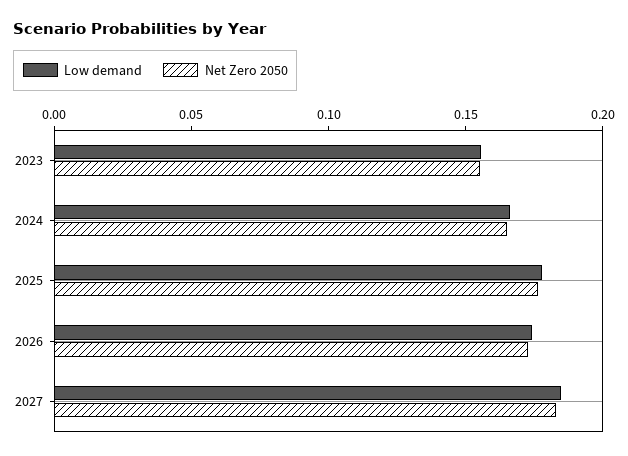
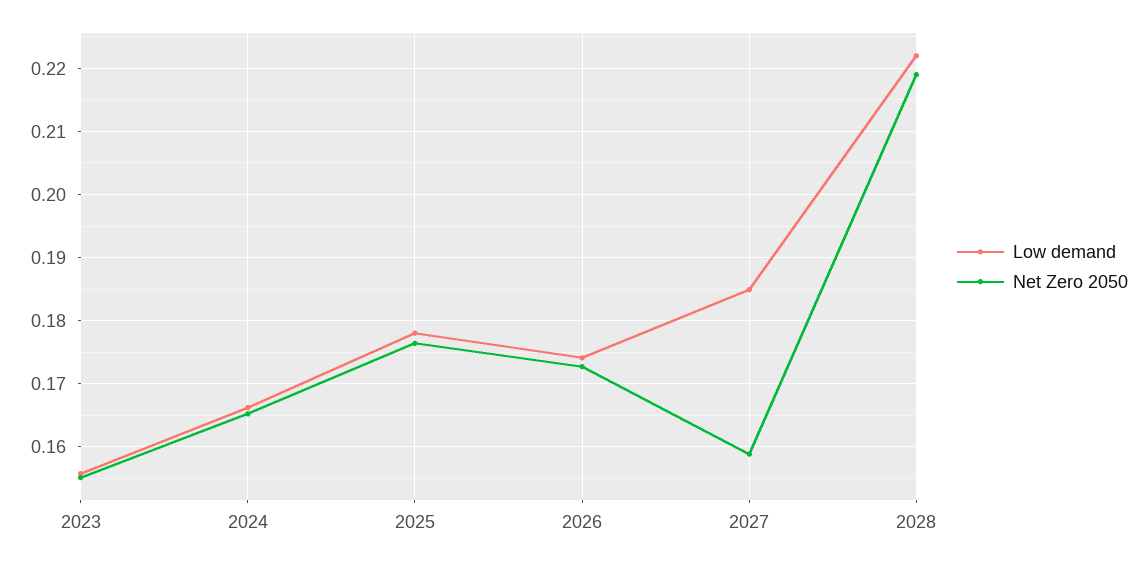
Net Zero 2050, 2027: 0.18 -> 0.159
Low demand, 2028: none -> 0.222
Net Zero 2050, 2028: none -> 0.219

